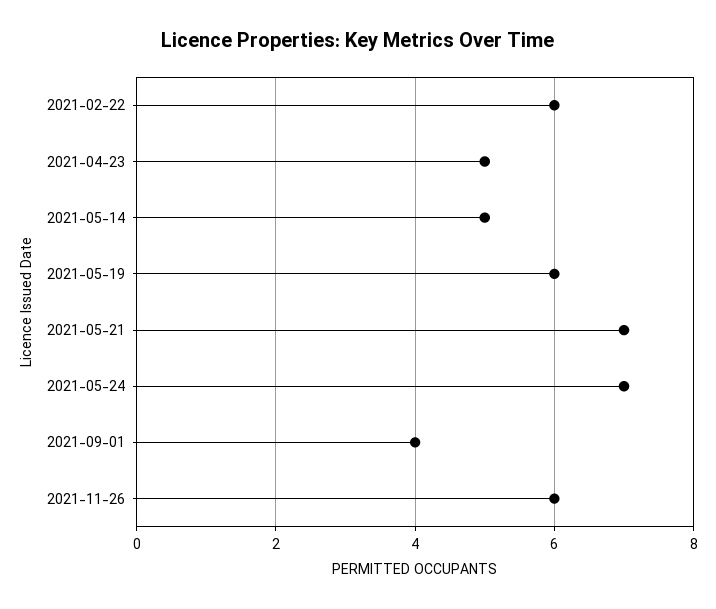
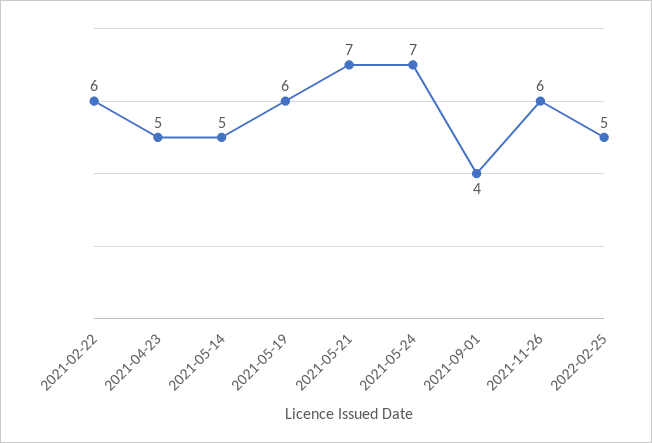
2022-02-25: none -> 5

